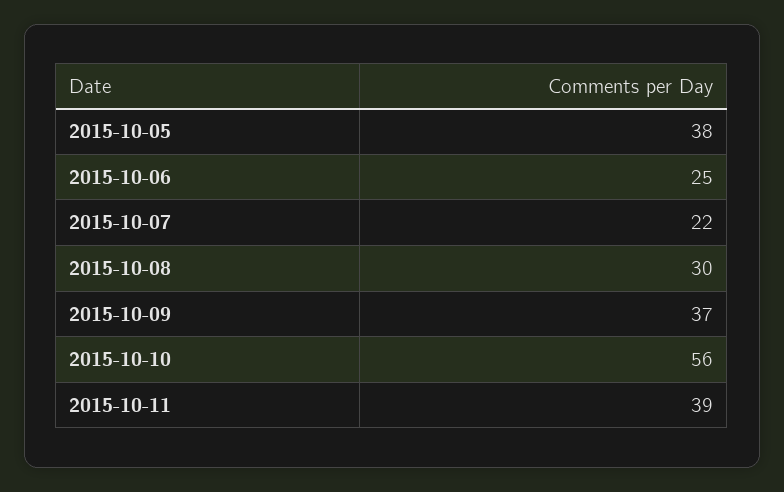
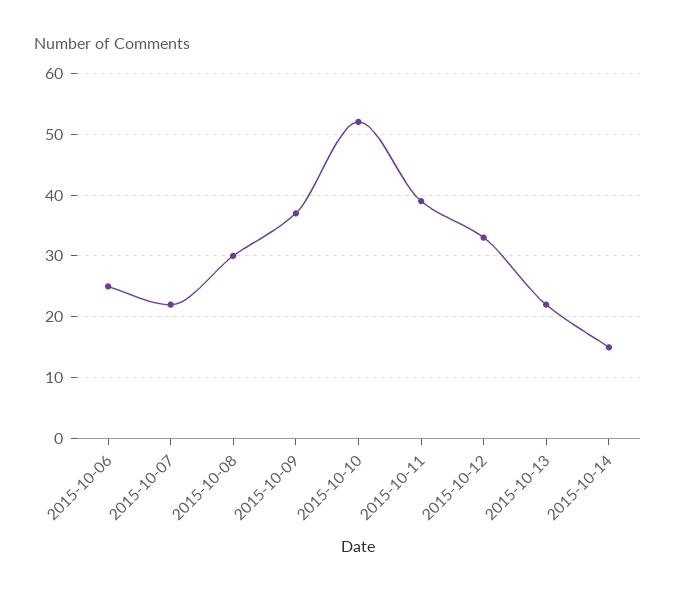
2015-10-05: 38 -> none
2015-10-10: 56 -> 52
2015-10-12: none -> 33
2015-10-13: none -> 22
2015-10-14: none -> 15

